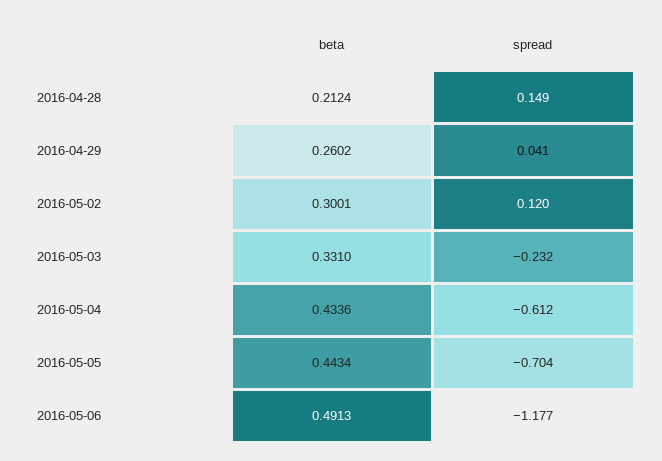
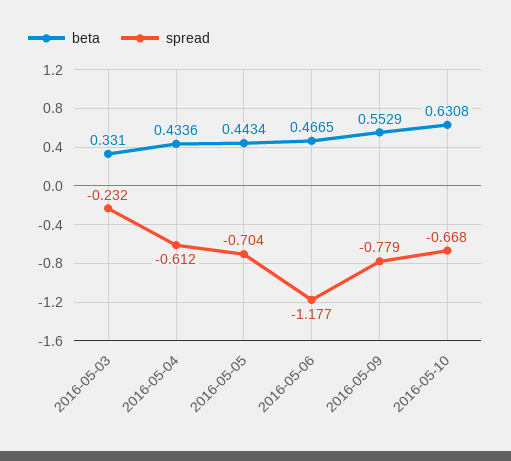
beta, 2016-04-28: 0.2124 -> none
spread, 2016-04-28: 0.149 -> none
beta, 2016-04-29: 0.2602 -> none
spread, 2016-04-29: 0.041 -> none
beta, 2016-05-02: 0.3001 -> none
spread, 2016-05-02: 0.12 -> none
beta, 2016-05-06: 0.4913 -> 0.4665
beta, 2016-05-09: none -> 0.5529
spread, 2016-05-09: none -> -0.779
beta, 2016-05-10: none -> 0.6308
spread, 2016-05-10: none -> -0.668

